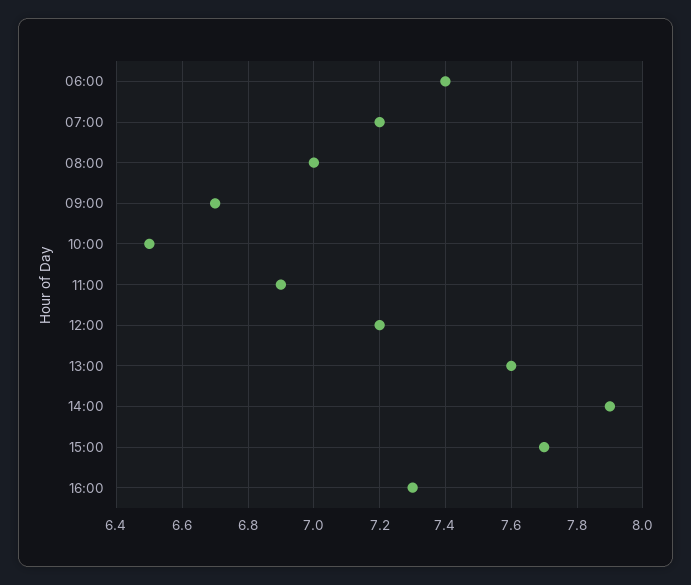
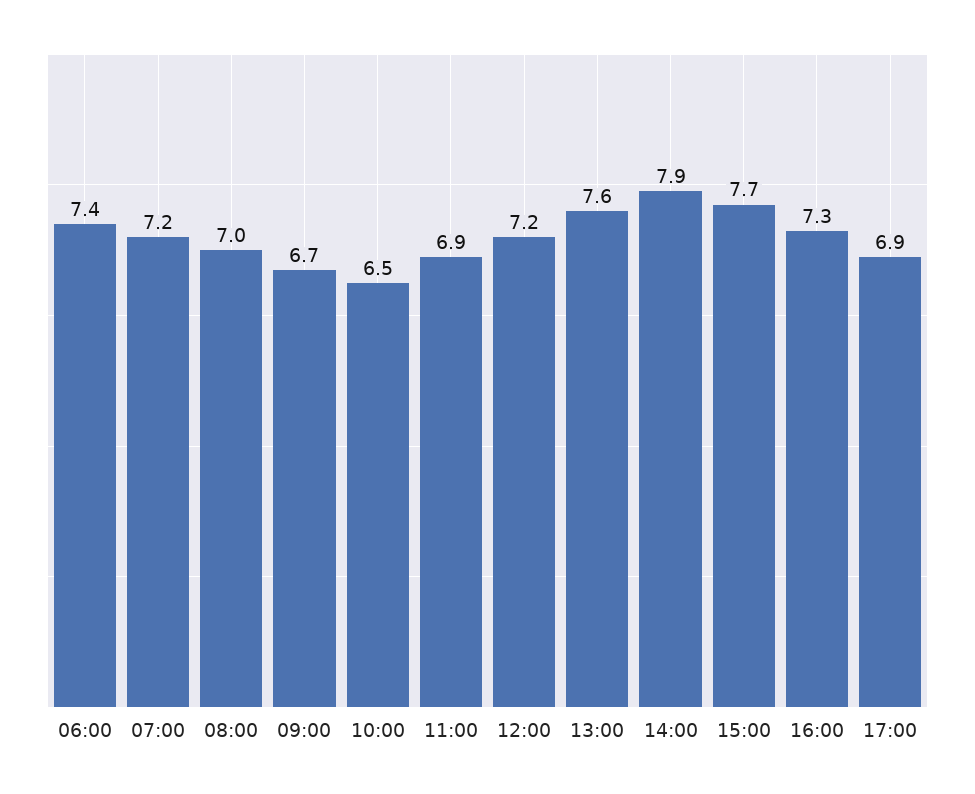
17:00: none -> 6.9

